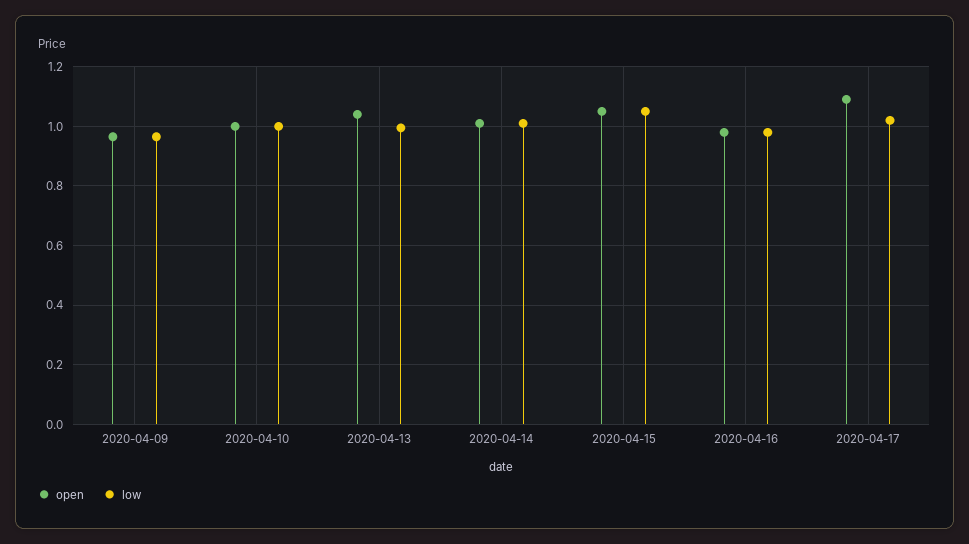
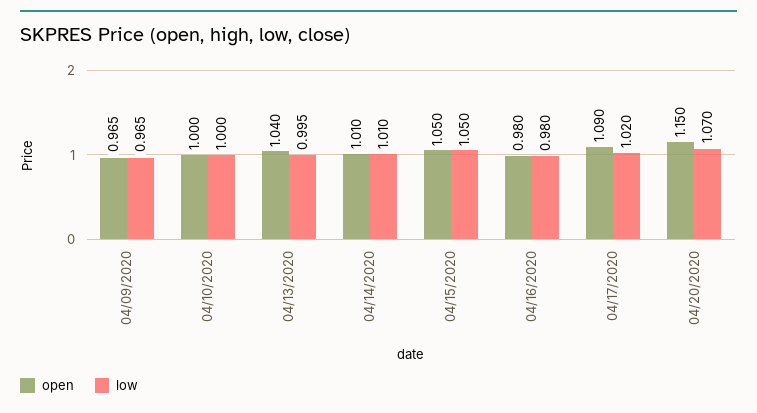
open, 04/20/2020: none -> 1.15
low, 04/20/2020: none -> 1.07

